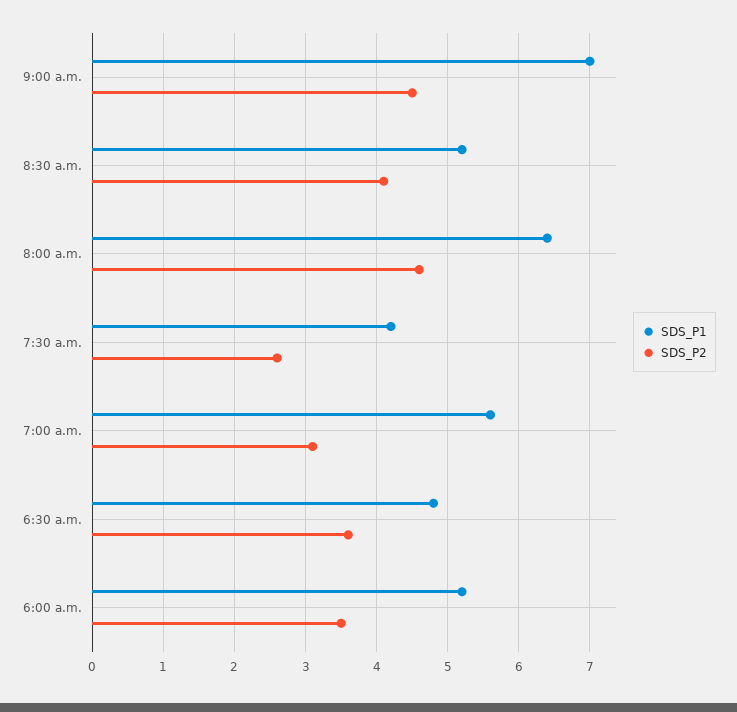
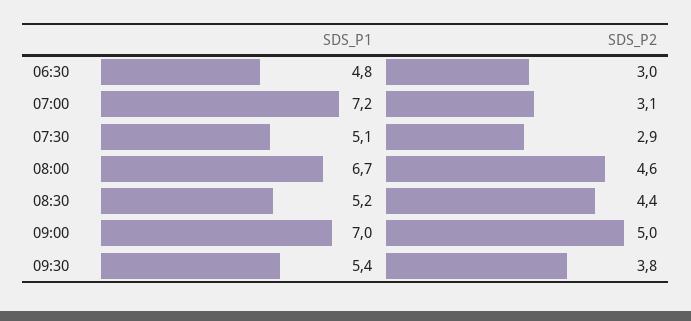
SDS_P2, 9:00 a.m.: 4.5 -> 5
SDS_P2, 8:30 a.m.: 4.1 -> 4.4
SDS_P1, 8:00 a.m.: 6.4 -> 6.7
SDS_P1, 7:30 a.m.: 4.2 -> 5.1
SDS_P2, 7:30 a.m.: 2.6 -> 2.9
SDS_P1, 7:00 a.m.: 5.6 -> 7.2
SDS_P2, 6:30 a.m.: 3.6 -> 3
SDS_P1, 6:00 a.m.: 5.2 -> none
SDS_P2, 6:00 a.m.: 3.5 -> none
SDS_P1, 09:30: none -> 5.4
SDS_P2, 09:30: none -> 3.8

